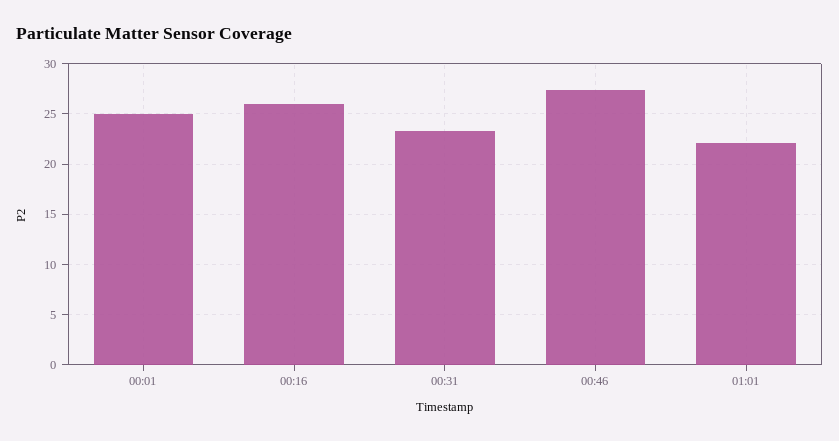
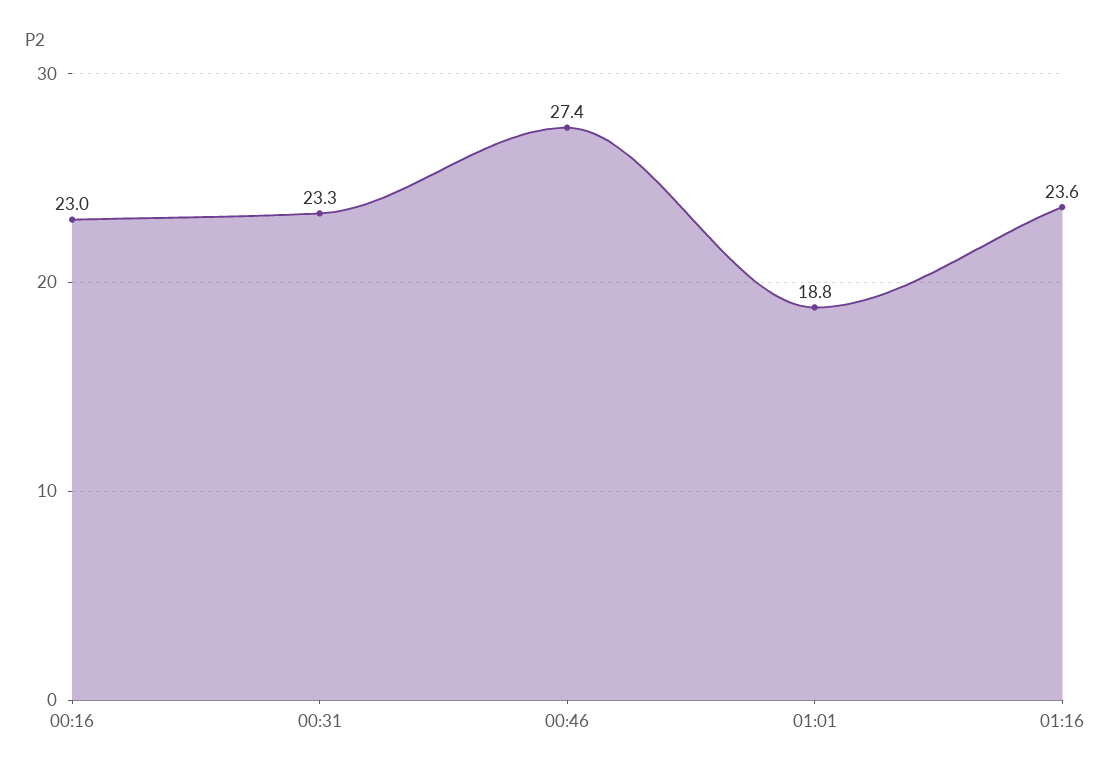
00:01: 25 -> none
00:16: 26 -> 23
01:01: 22 -> 18.8
01:16: none -> 23.6

